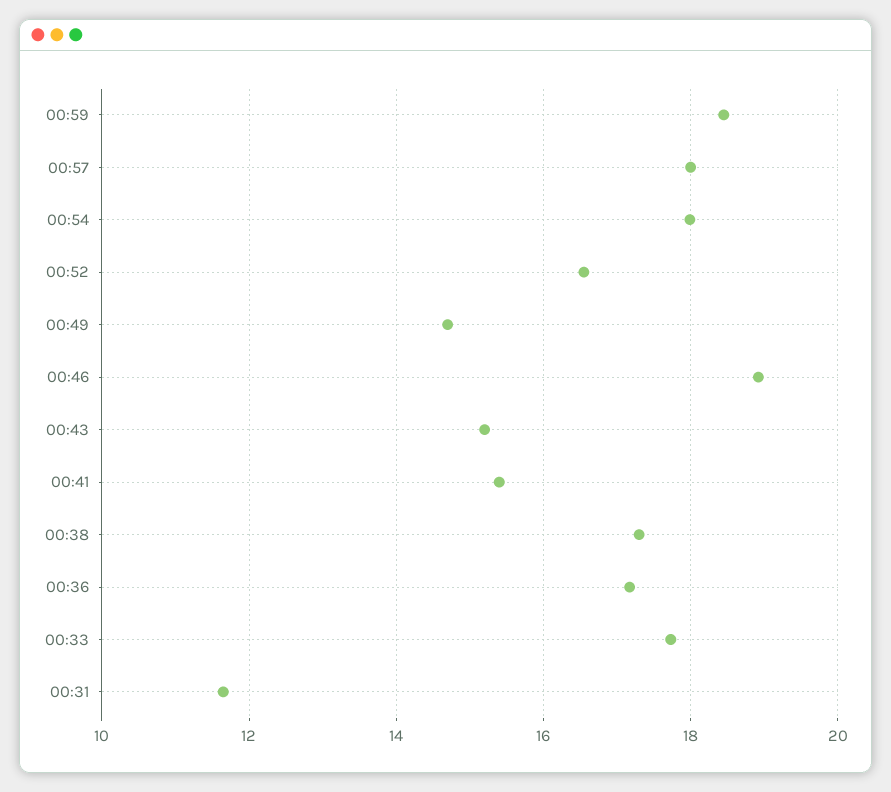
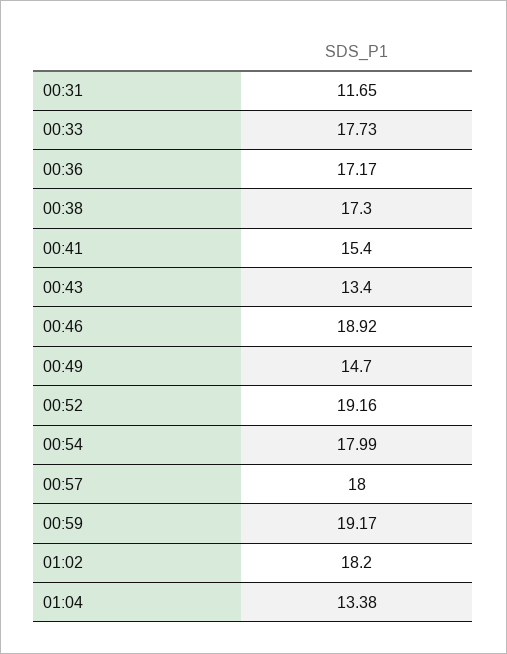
00:59: 18.4 -> 19.17
00:52: 16.6 -> 19.16
00:43: 15.2 -> 13.4
01:02: none -> 18.2
01:04: none -> 13.38

